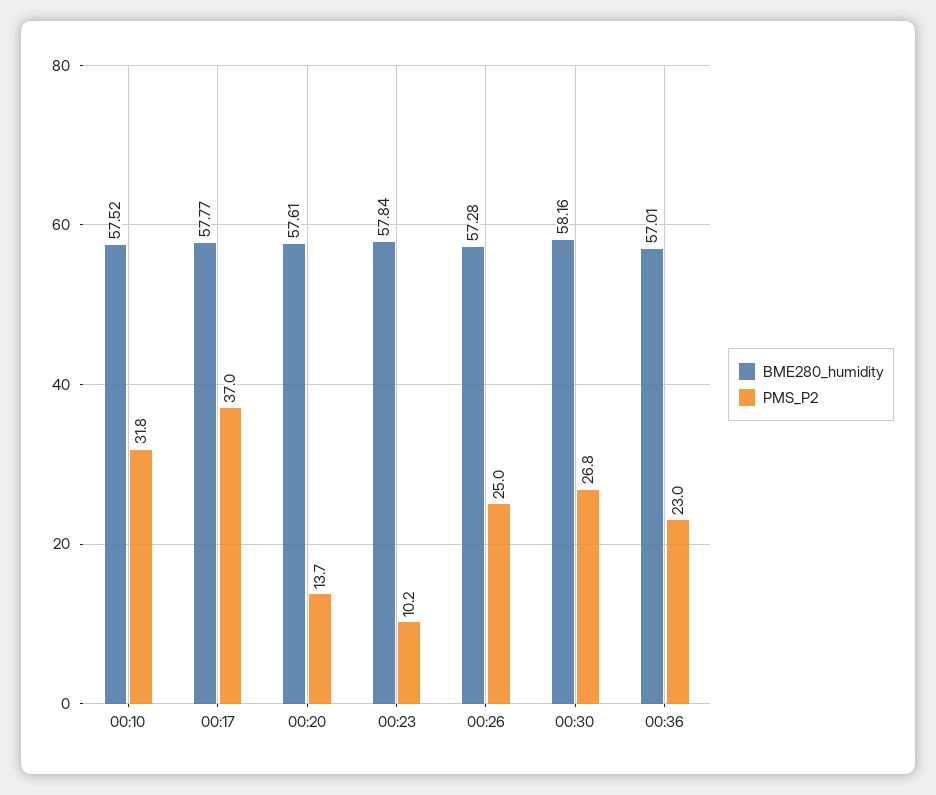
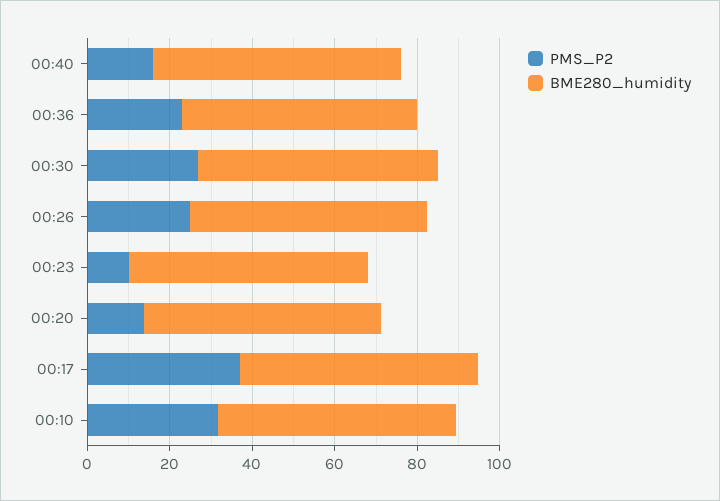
PMS_P2, 00:40: none -> 15
BME280_humidity, 00:40: none -> 60

